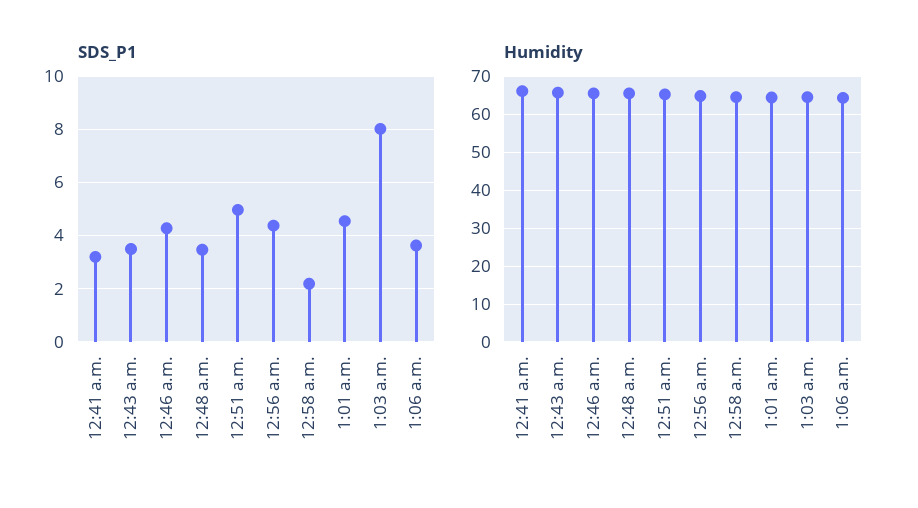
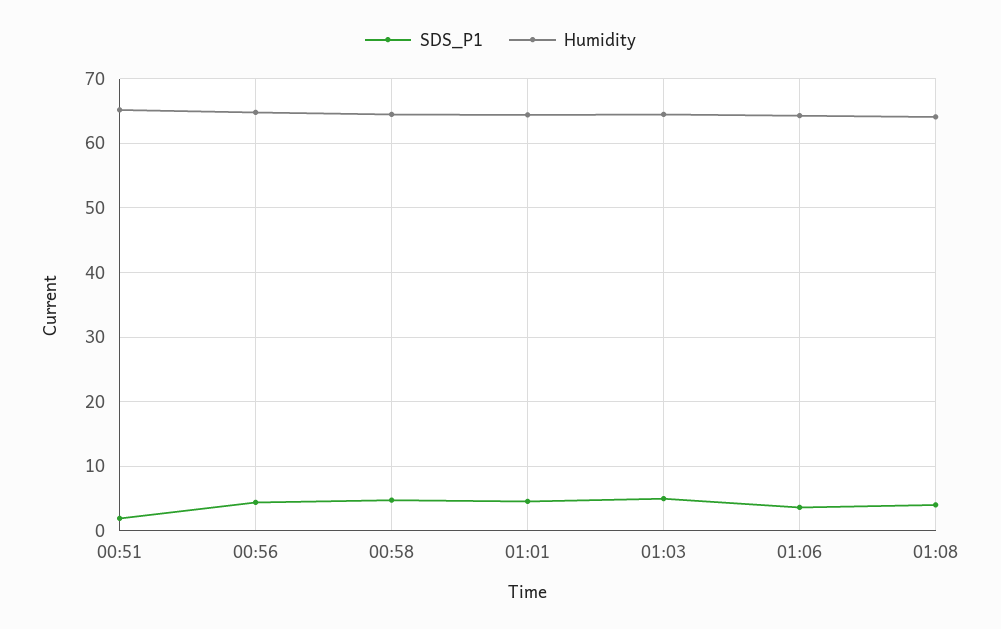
SDS_P1, 12:41 a.m.: 3.25 -> none
SDS_P1, 12:43 a.m.: 3.5 -> none
SDS_P1, 12:46 a.m.: 4.25 -> none
SDS_P1, 12:48 a.m.: 3.5 -> none
SDS_P1, 12:51 a.m.: 5 -> 2
SDS_P1, 12:58 a.m.: 2.25 -> 5
SDS_P1, 1:03 a.m.: 8 -> 5
Humidity, 12:41 a.m.: 66 -> none
Humidity, 12:43 a.m.: 66 -> none
Humidity, 12:46 a.m.: 66 -> none
Humidity, 12:48 a.m.: 66 -> none
SDS_P1, 01:08: none -> 4
Humidity, 01:08: none -> 64

